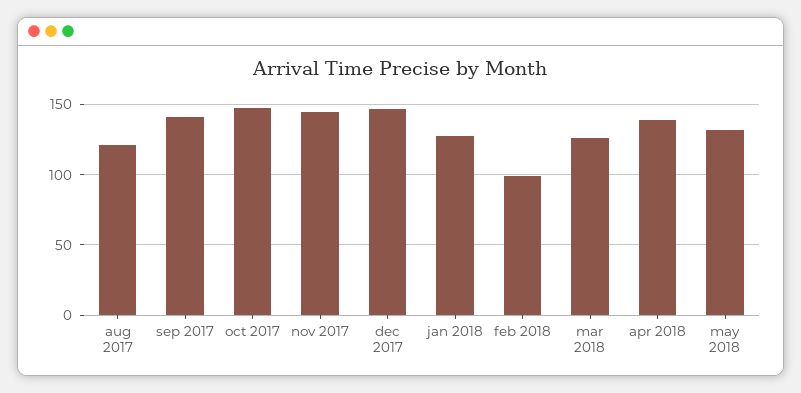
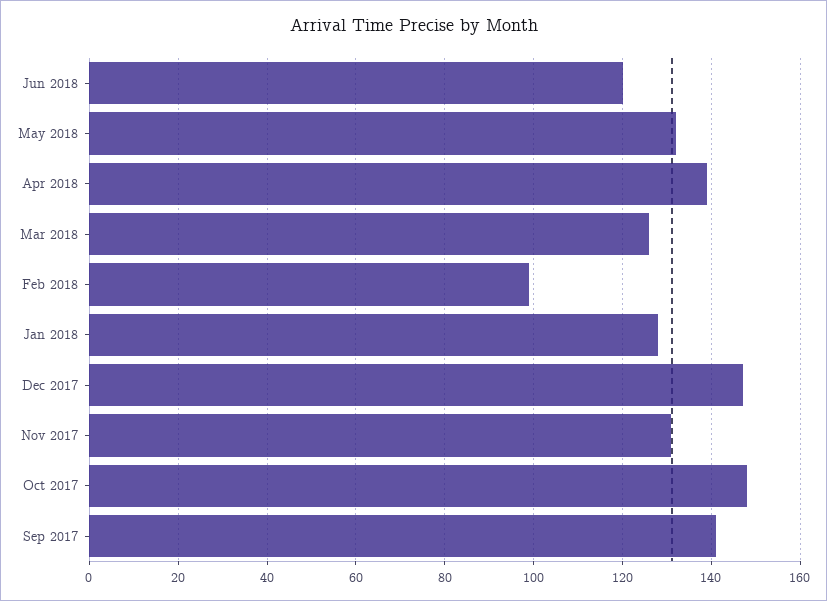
aug 2017: 120 -> none
nov 2017: 145 -> 130
Jun 2018: none -> 120

